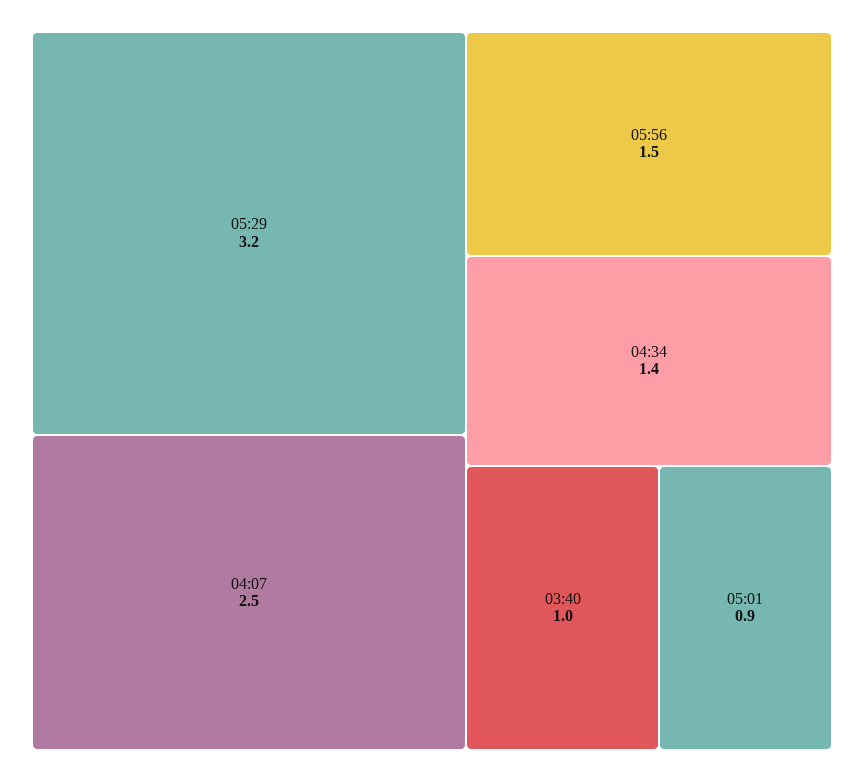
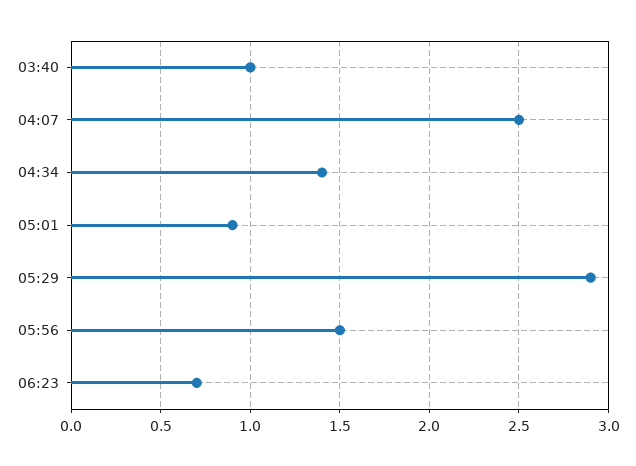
05:29: 3.2 -> 2.9
06:23: none -> 0.7

